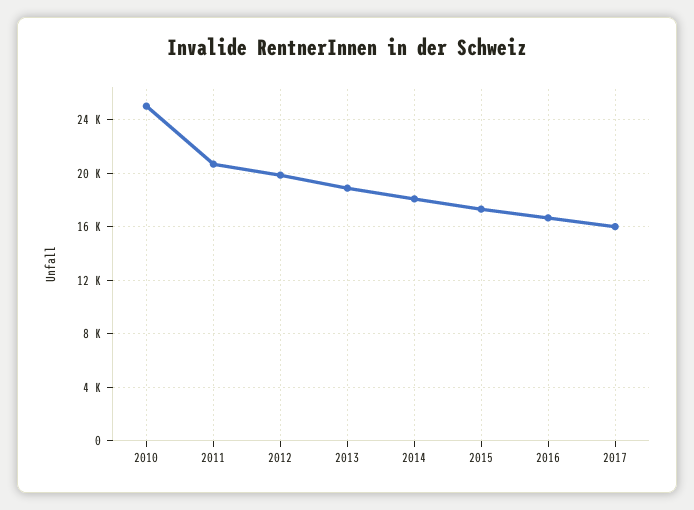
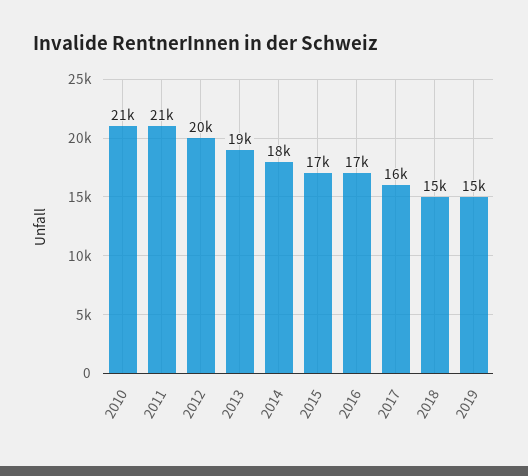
2010: 25000 -> 21000
2018: none -> 15000
2019: none -> 15000

